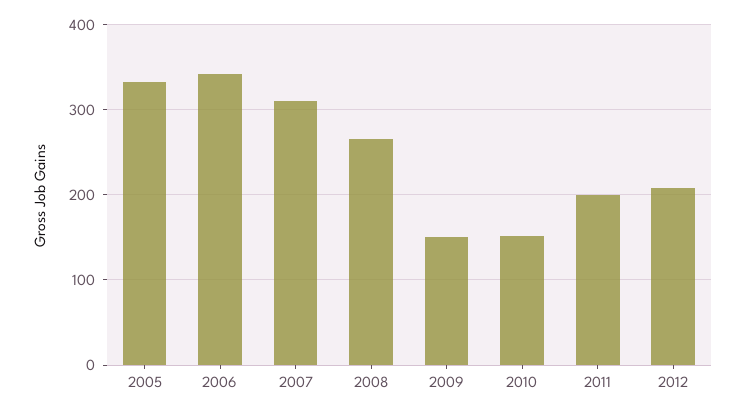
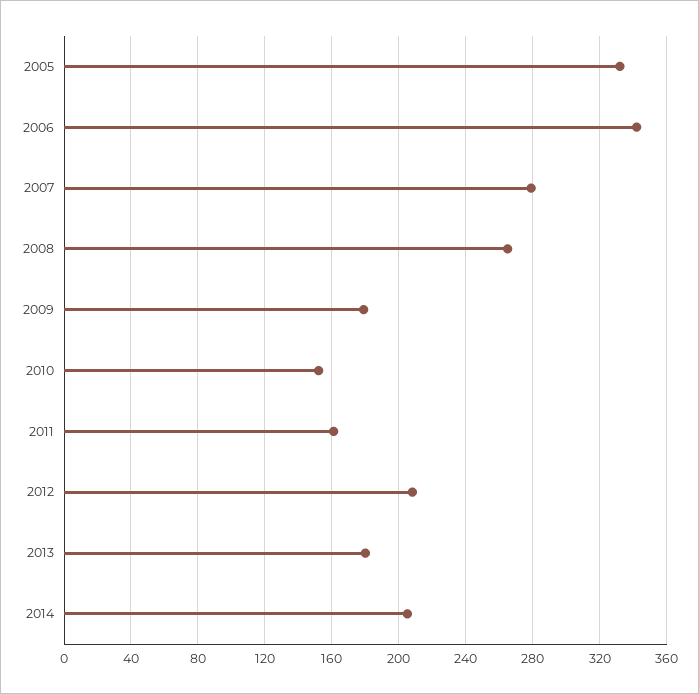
2007: 310 -> 280
2009: 150 -> 180
2011: 200 -> 160
2013: none -> 180
2014: none -> 205

